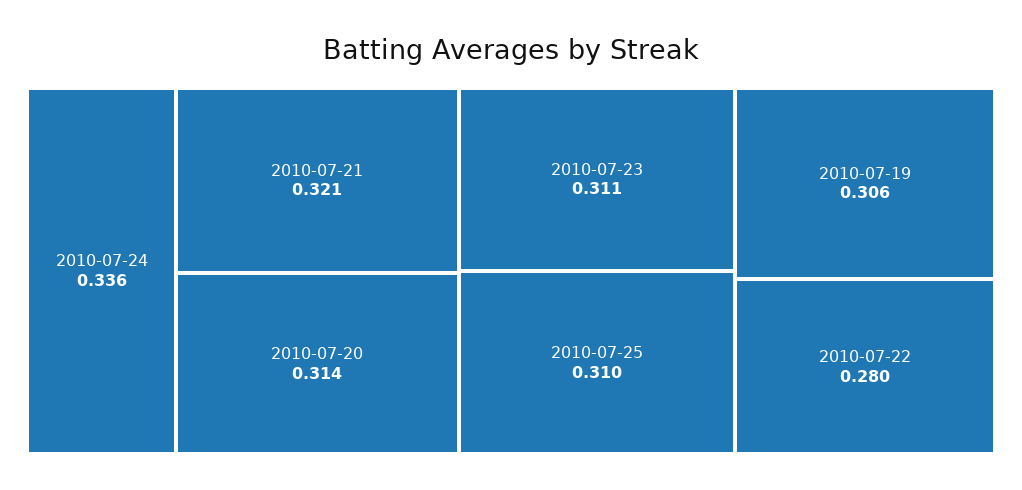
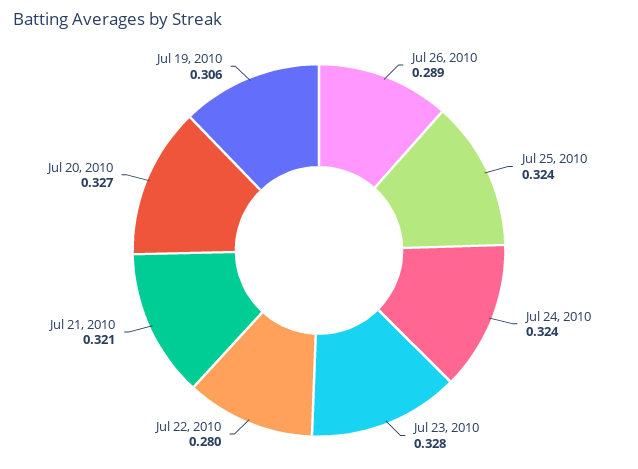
2010-07-24: 0.336 -> 0.324
2010-07-20: 0.314 -> 0.327
2010-07-23: 0.311 -> 0.328
2010-07-25: 0.31 -> 0.324
Jul 26, 2010: none -> 0.289

